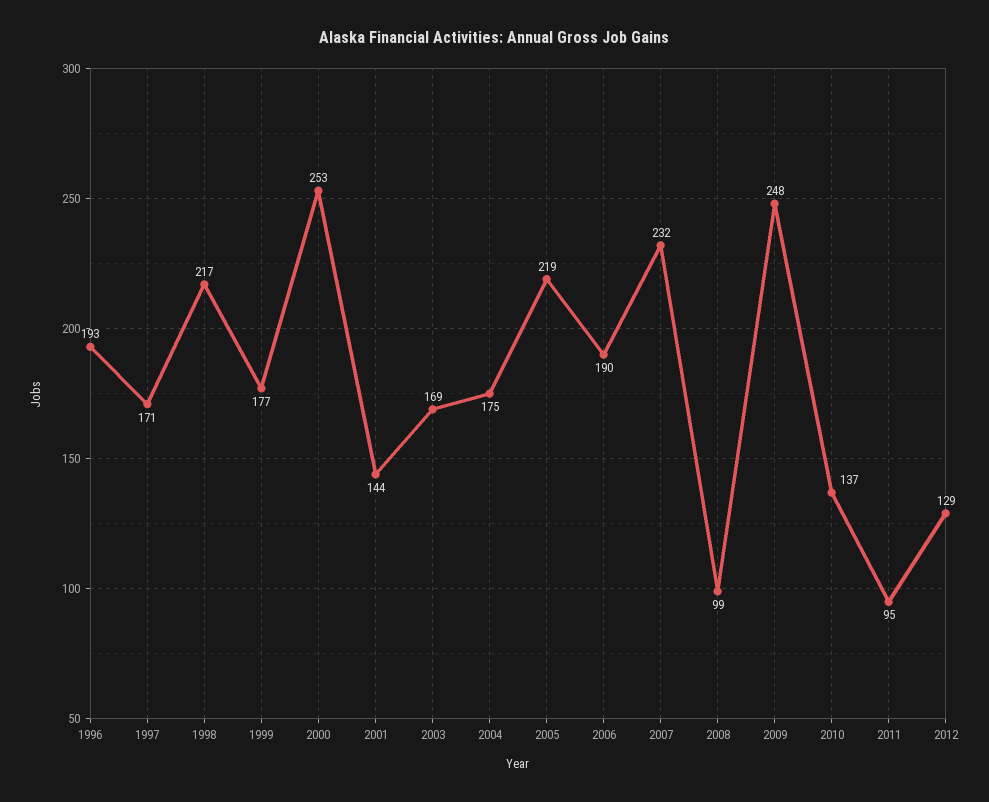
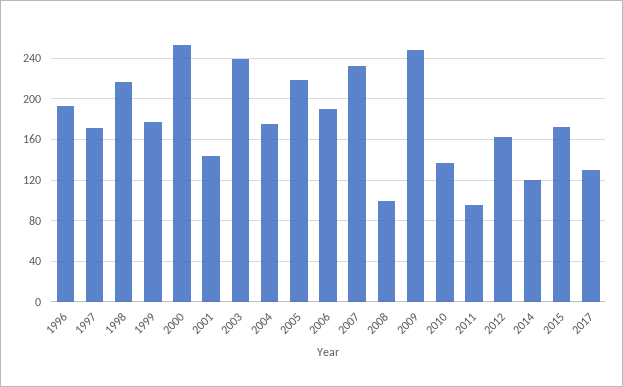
2003: 169 -> 240
2012: 129 -> 160
2014: none -> 120
2015: none -> 170
2017: none -> 130

